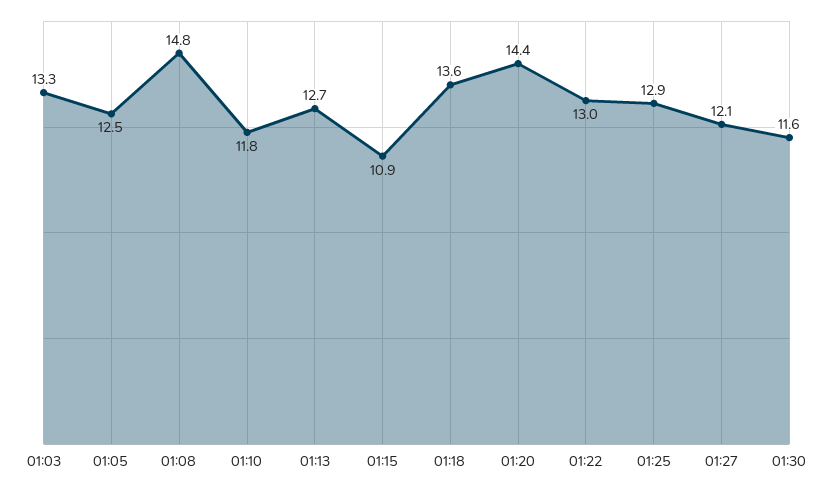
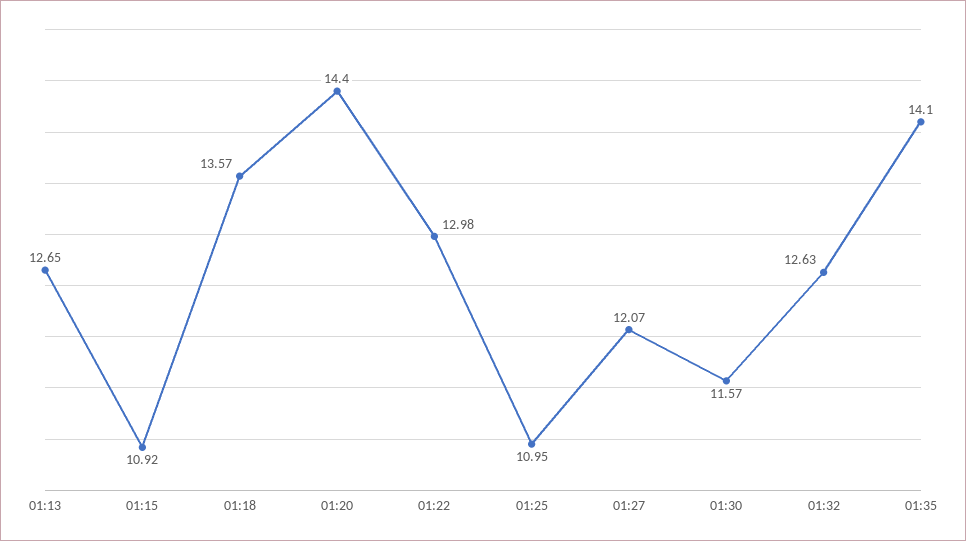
01:03: 13.3 -> none
01:05: 12.5 -> none
01:08: 14.8 -> none
01:10: 11.8 -> none
01:25: 12.9 -> 10.95
01:32: none -> 12.63
01:35: none -> 14.1

